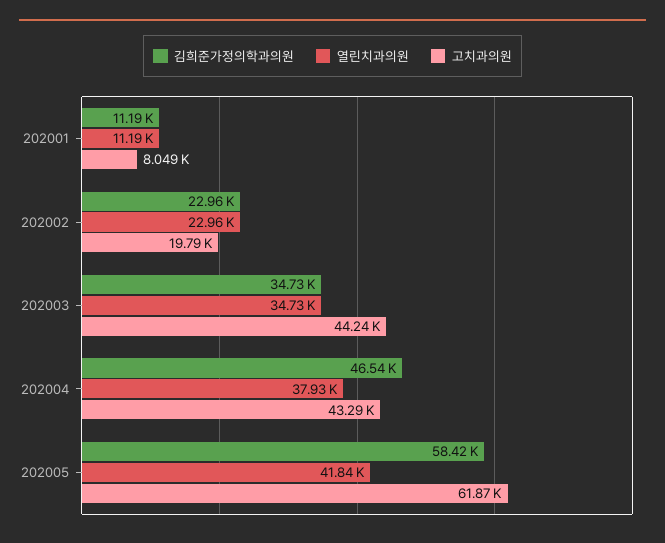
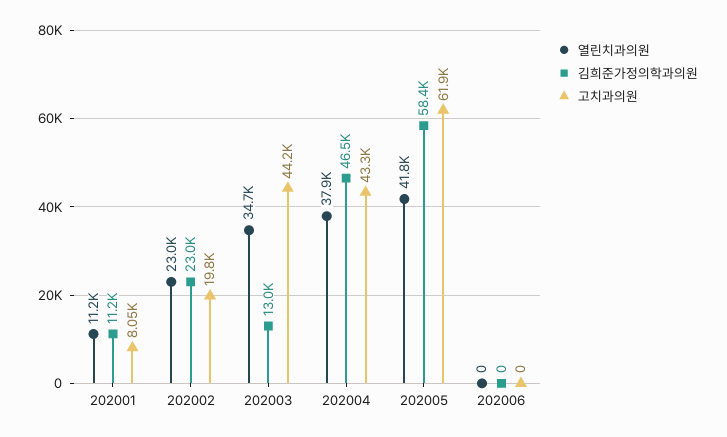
김희준가정의학과의원, 202003: 34730 -> 13000
열린치과의원, 202006: none -> 0
김희준가정의학과의원, 202006: none -> 0
고치과의원, 202006: none -> 0

